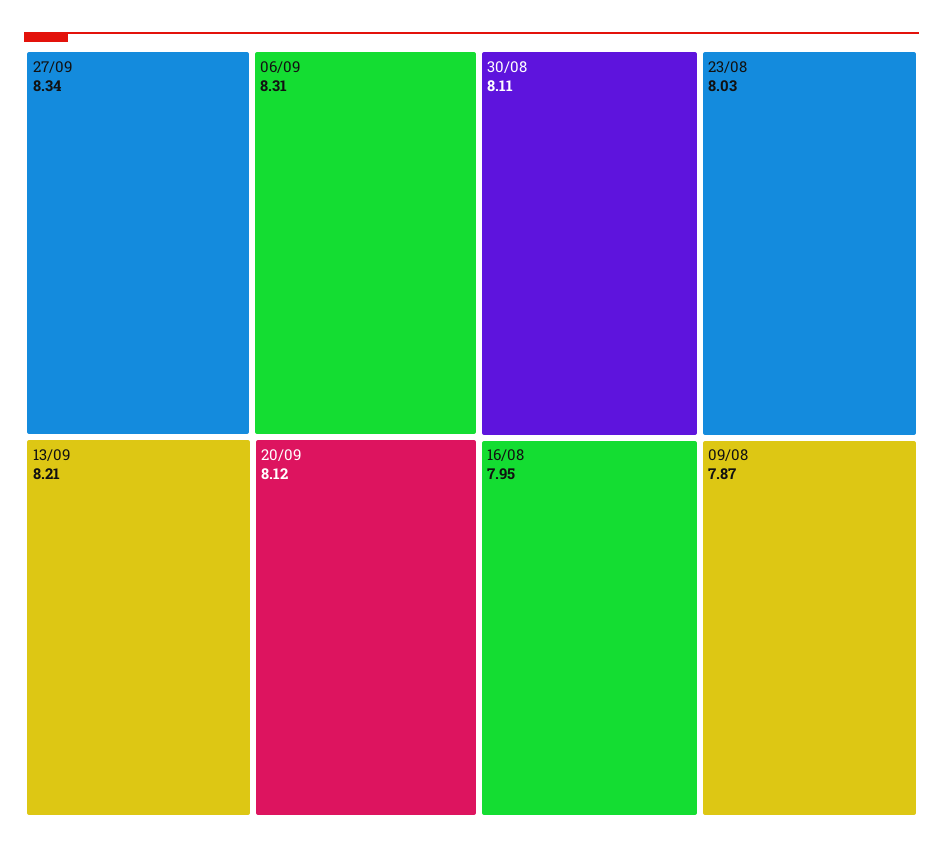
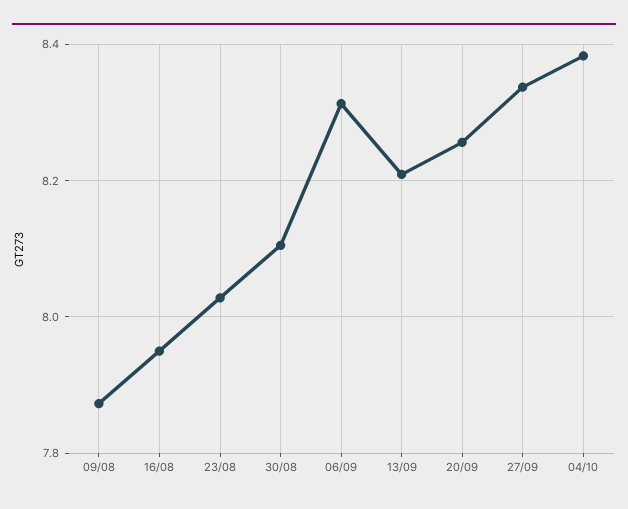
20/09: 8.12 -> 8.26
04/10: none -> 8.38

